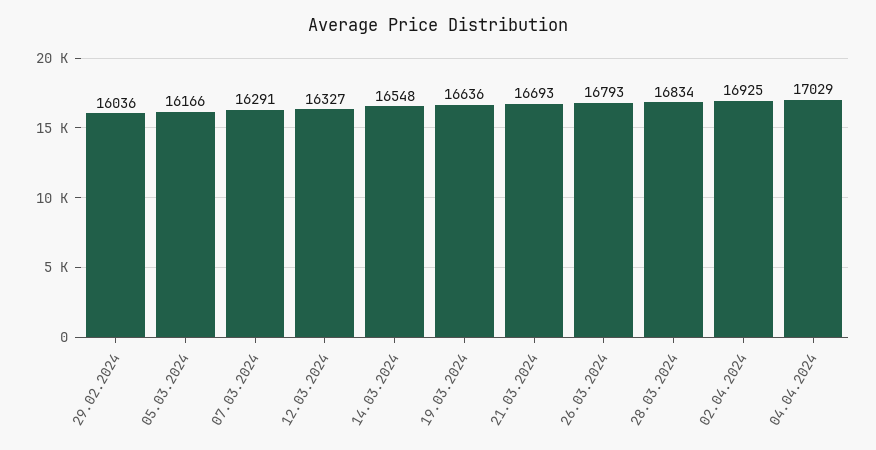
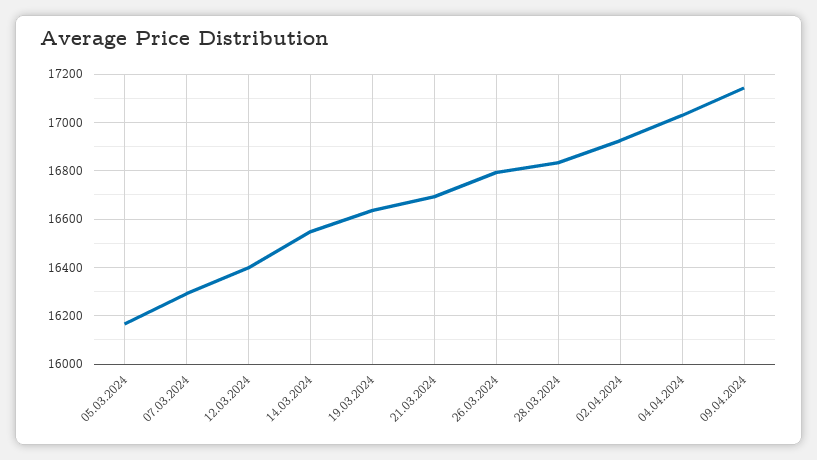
29.02.2024: 16036 -> none
12.03.2024: 16327 -> 16400
09.04.2024: none -> 17150

